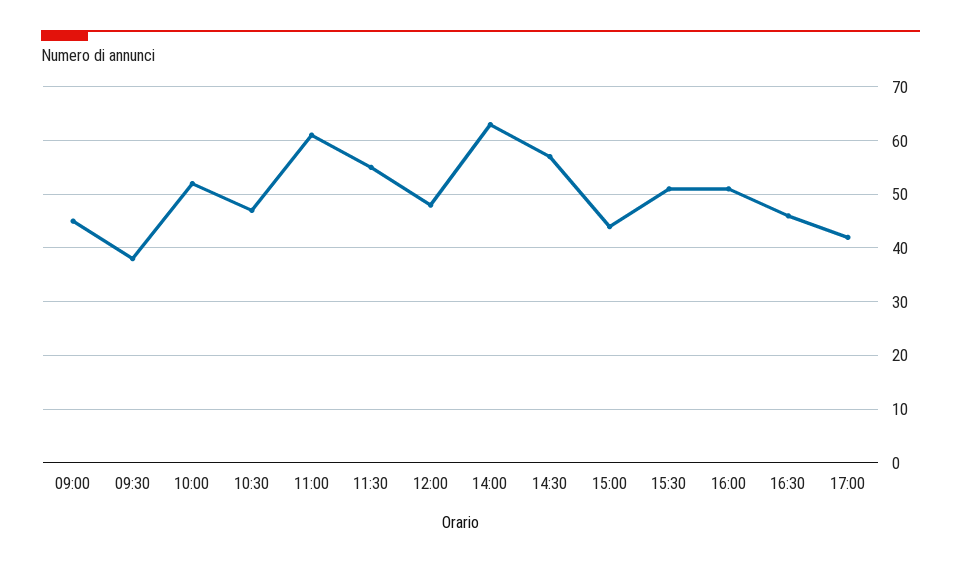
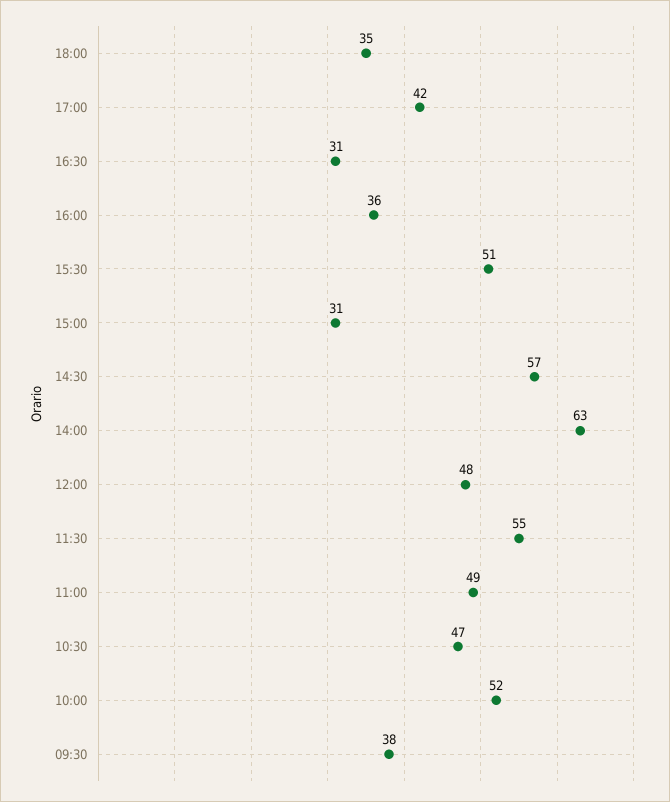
09:00: 45 -> none
11:00: 60 -> 49
15:00: 45 -> 31
16:00: 50 -> 36
16:30: 45 -> 31
18:00: none -> 35

